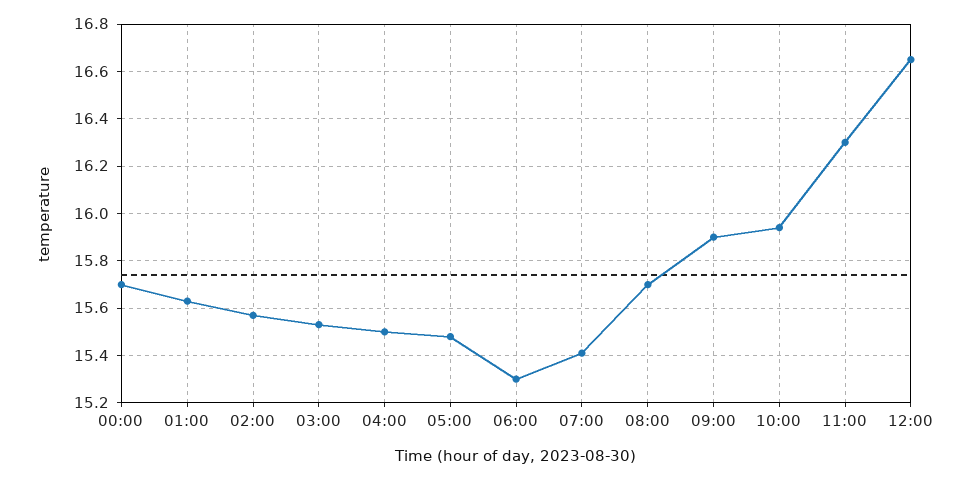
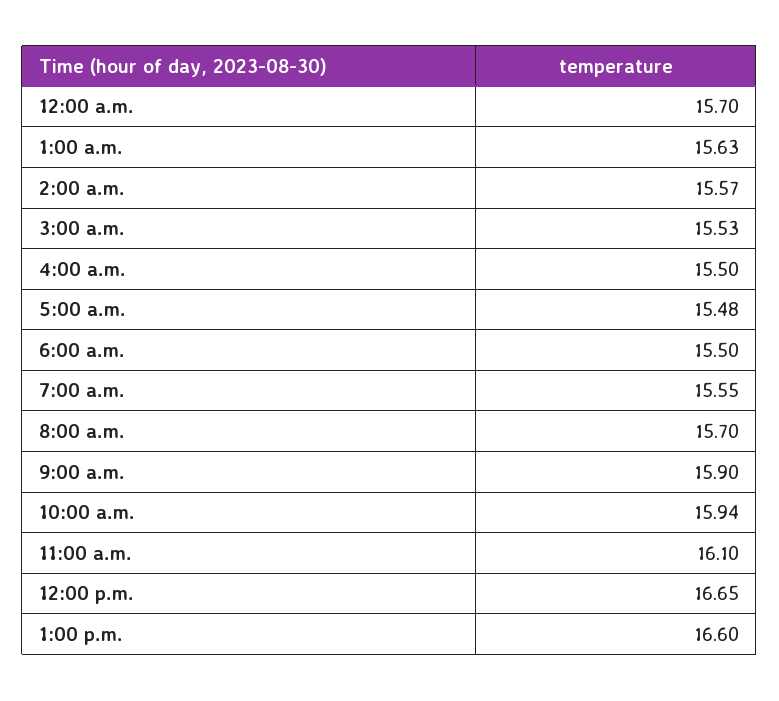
06:00: 15.3 -> 15.5
07:00: 15.4 -> 15.55
11:00: 16.3 -> 16.1
1:00 p.m.: none -> 16.6

